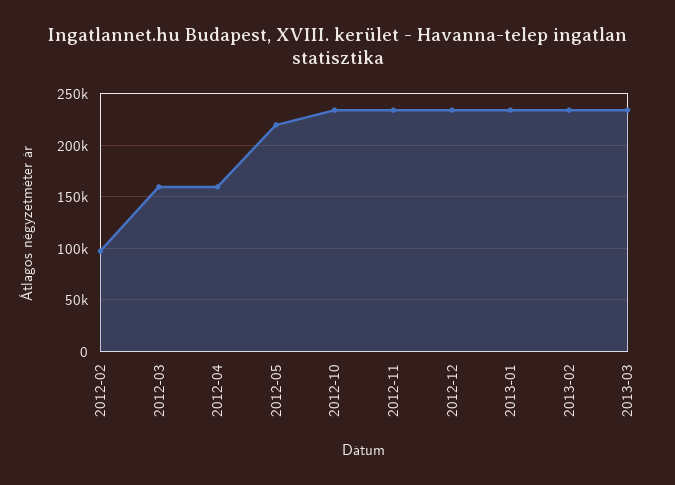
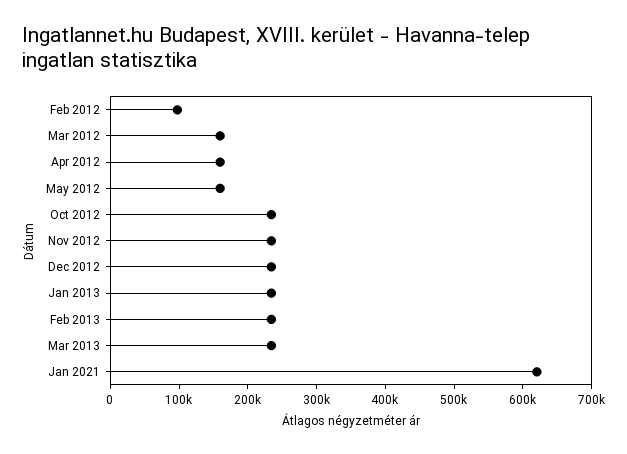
2012-05: 220000 -> 160000
Jan 2021: none -> 620000

